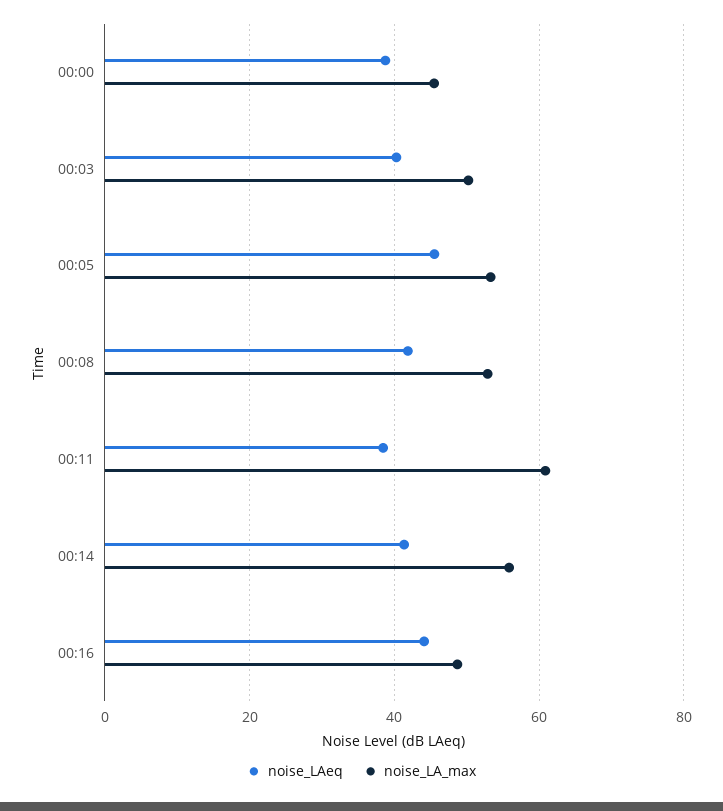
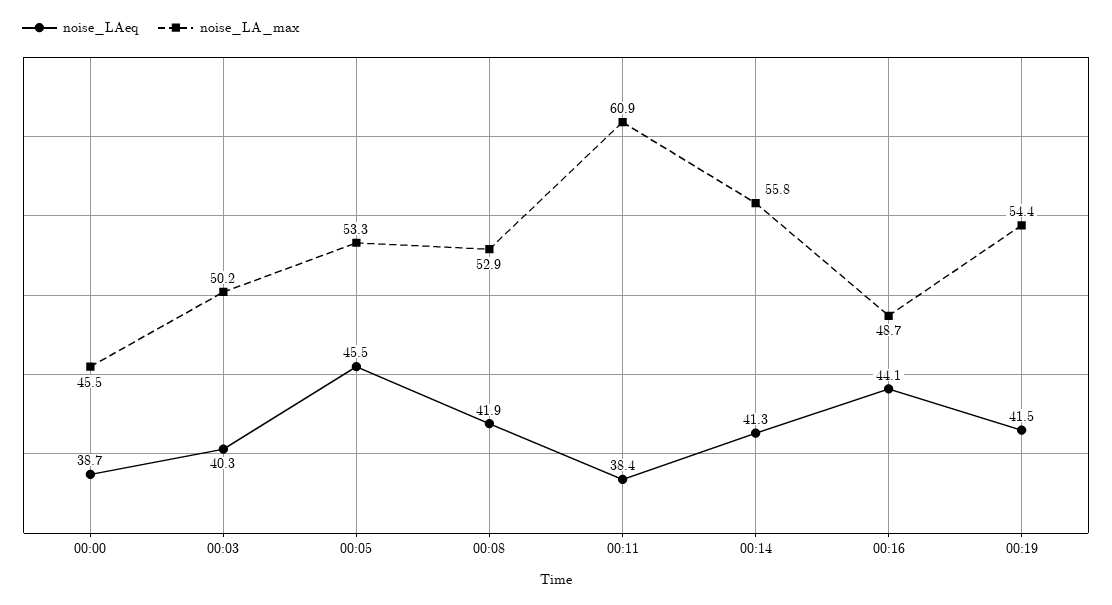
noise_LAeq, 00:19: none -> 41.5
noise_LA_max, 00:19: none -> 54.4

